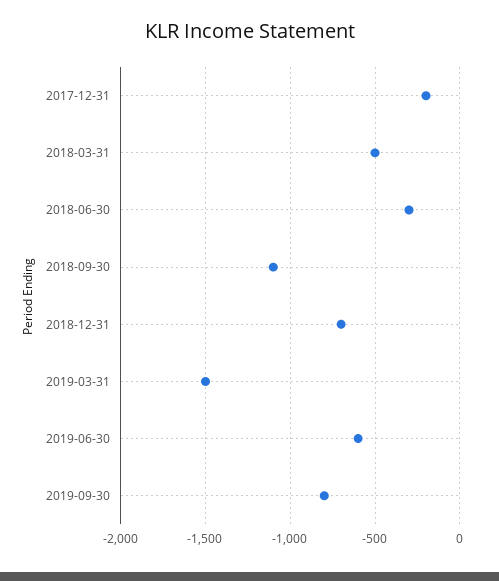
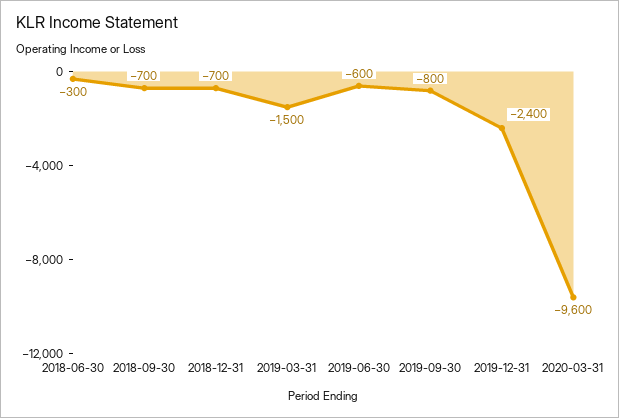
2017-12-31: -200 -> none
2018-03-31: -500 -> none
2018-09-30: -1100 -> -700
2019-12-31: none -> -2400
2020-03-31: none -> -9600

